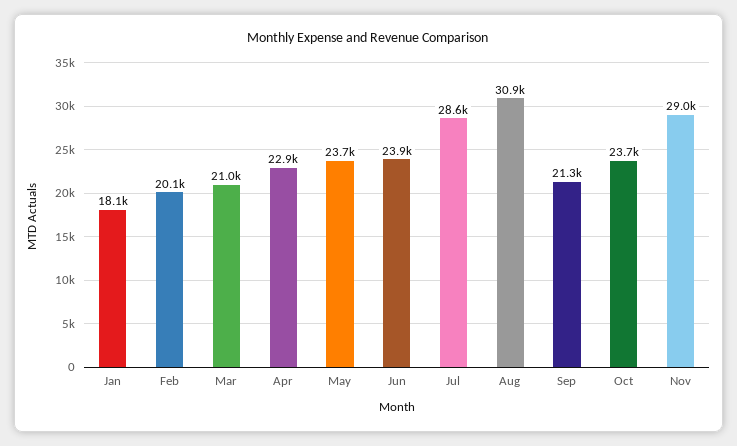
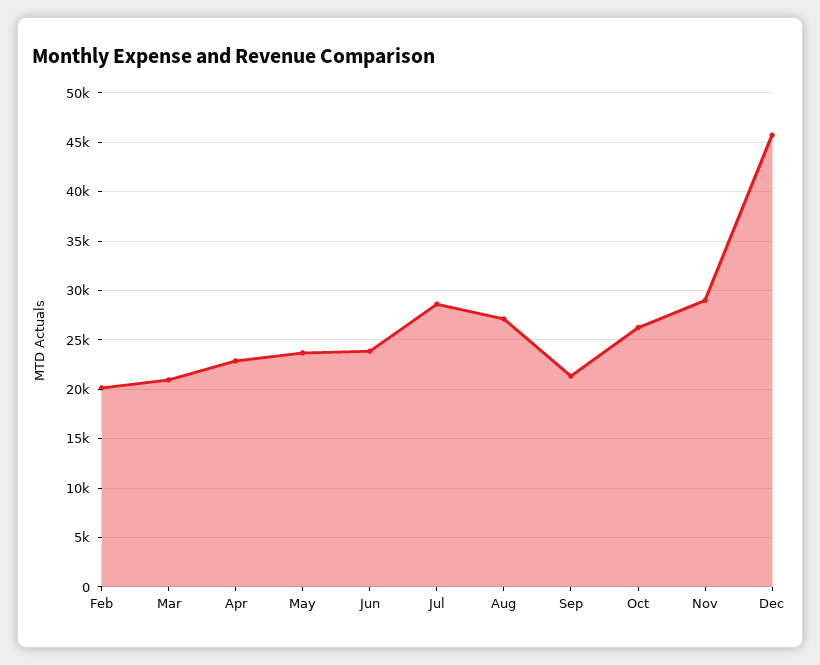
Jan: 18100 -> none
Aug: 30900 -> 27000
Oct: 23700 -> 26000
Dec: none -> 46000

